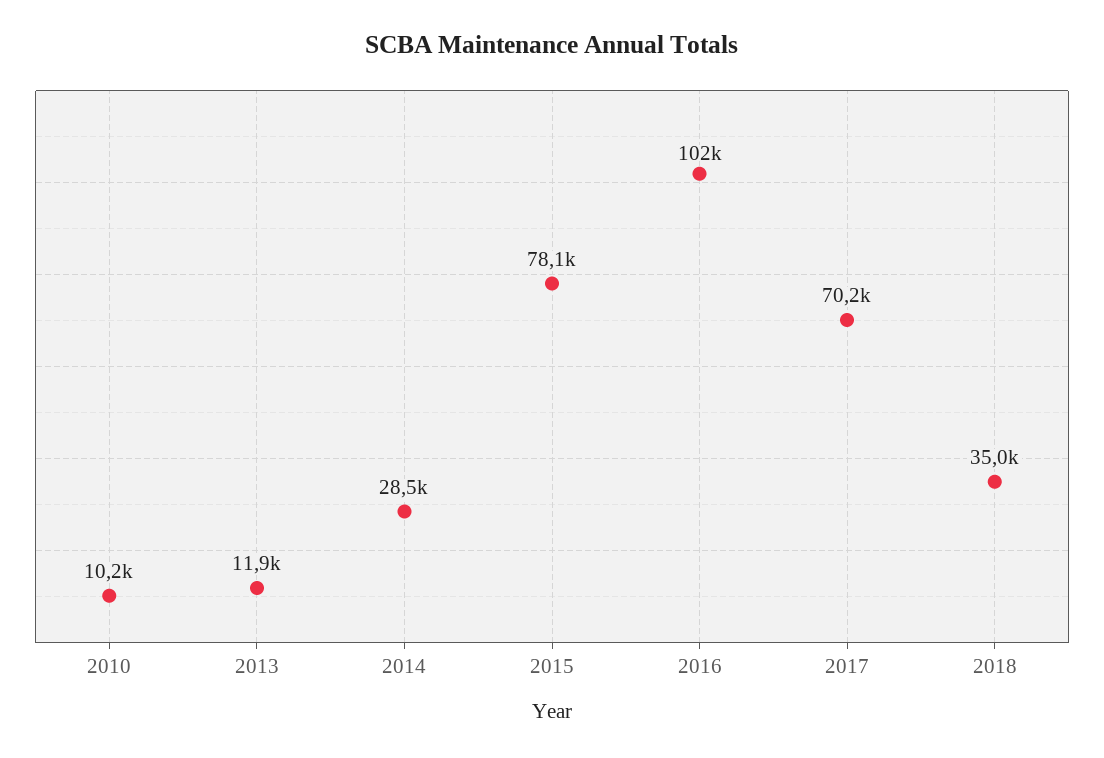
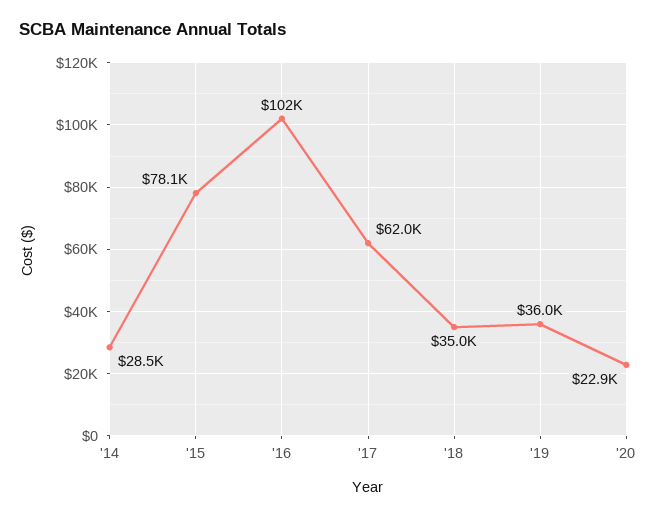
2010: 10200 -> none
2013: 11900 -> none
2017: 70200 -> 62000
'19: none -> 36000
'20: none -> 22900

